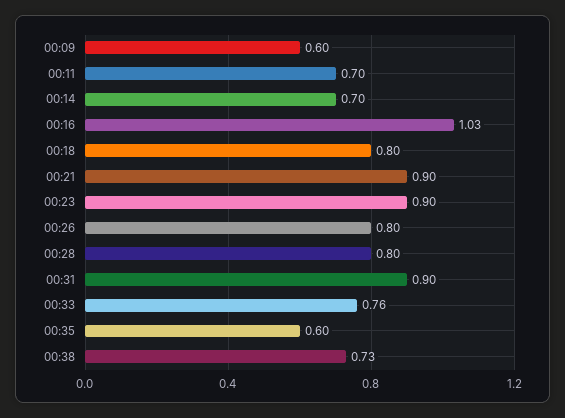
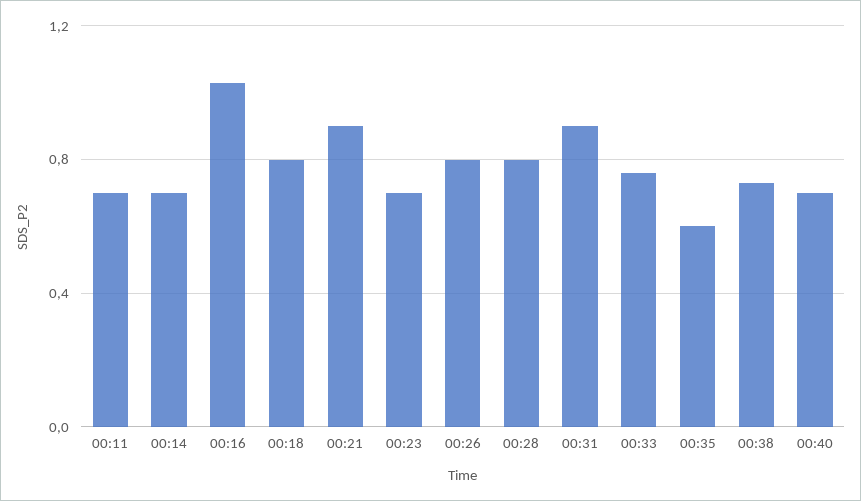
00:09: 0.6 -> none
00:23: 0.9 -> 0.7
00:40: none -> 0.7

